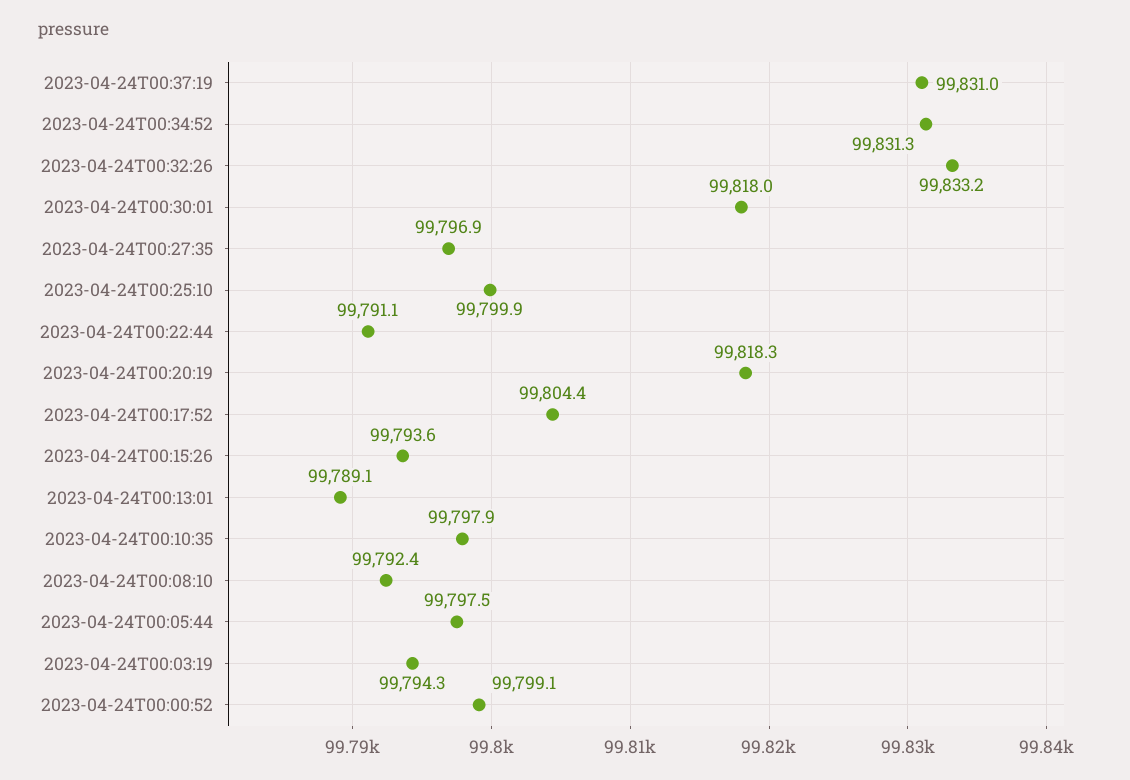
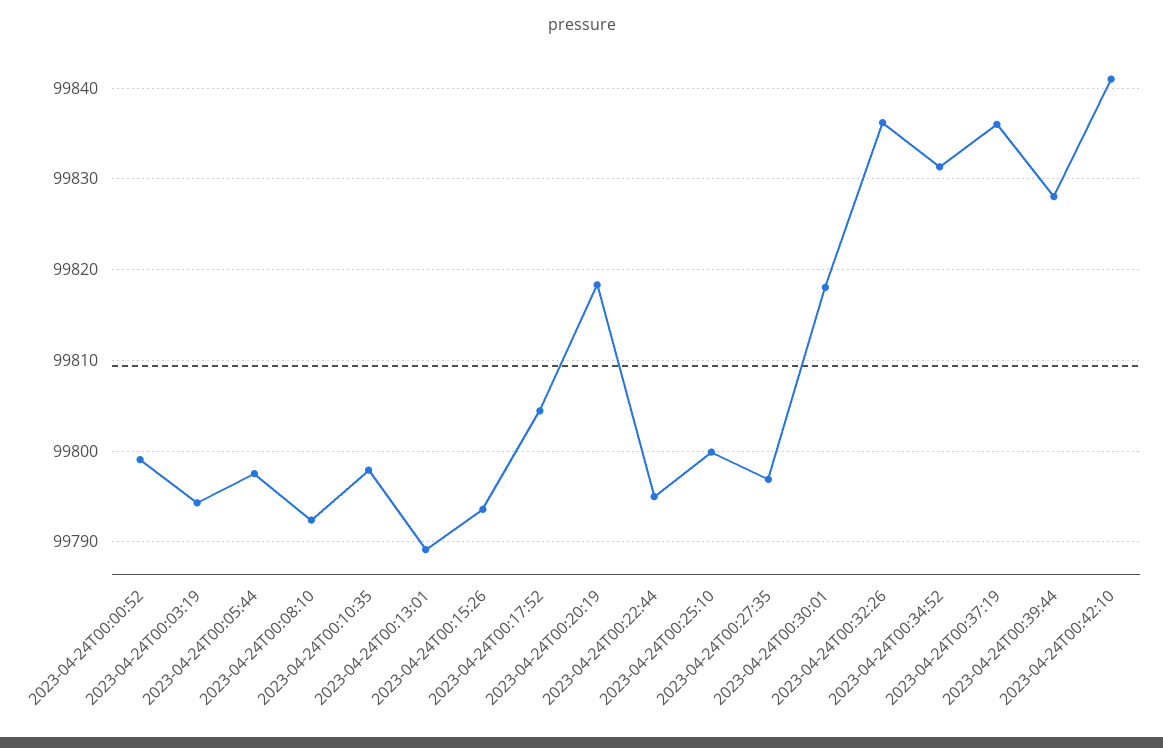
2023-04-24T00:37:19: 99831 -> 99836
2023-04-24T00:32:26: 99833.2 -> 99836
2023-04-24T00:22:44: 99791.1 -> 99795
2023-04-24T00:39:44: none -> 99828
2023-04-24T00:42:10: none -> 99841

